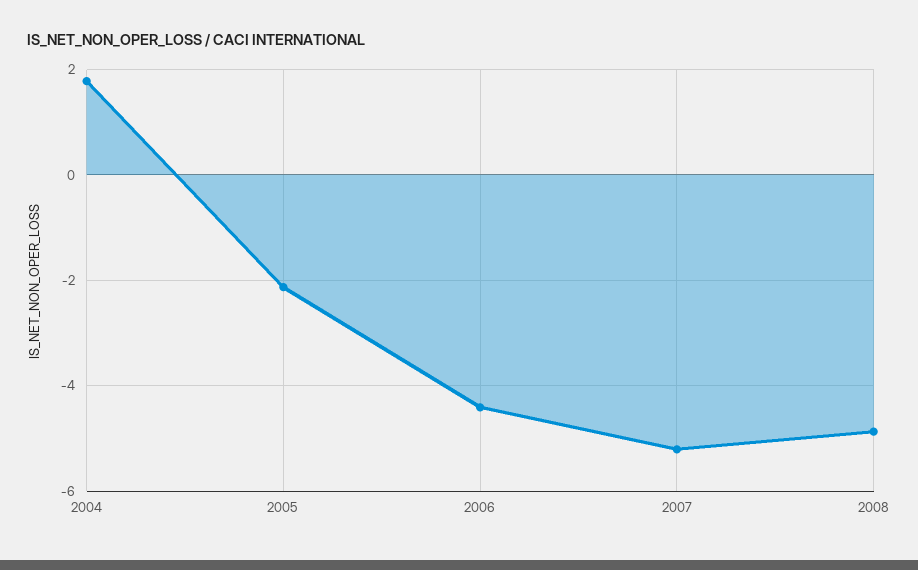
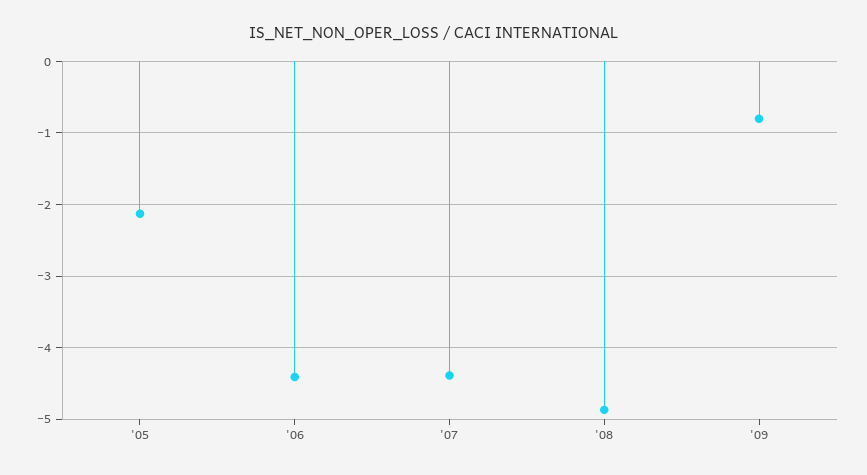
2004: 1.8 -> none
2007: -5.2 -> -4.4
'09: none -> -0.8

